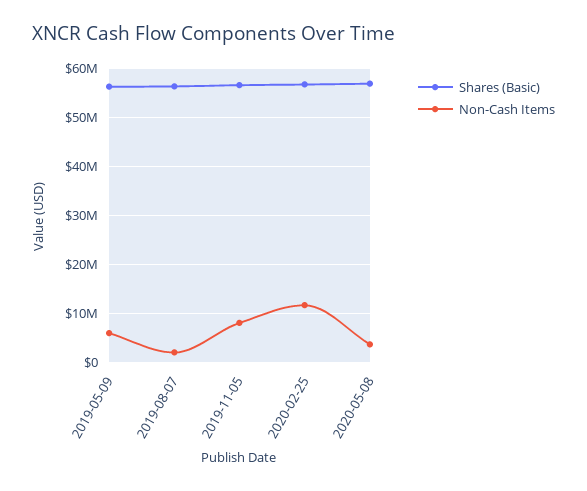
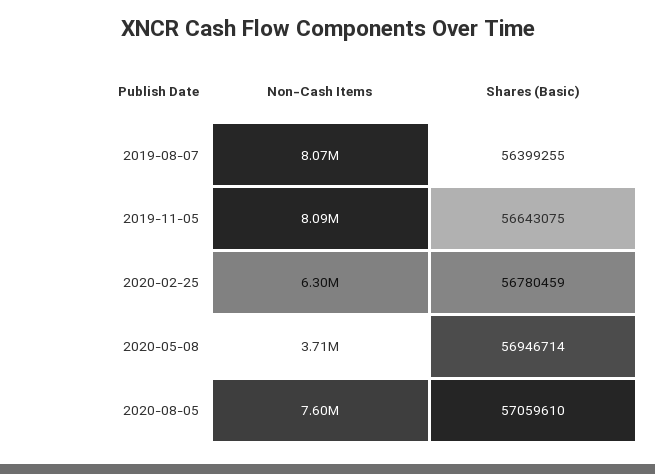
Shares (Basic), 2019-05-09: 56000000 -> none
Non-Cash Items, 2019-05-09: 6000000 -> none
Non-Cash Items, 2019-08-07: 2000000 -> 8070000
Non-Cash Items, 2020-02-25: 12000000 -> 6300000
Non-Cash Items, 2020-08-05: none -> 7600000
Shares (Basic), 2020-08-05: none -> 57059610

